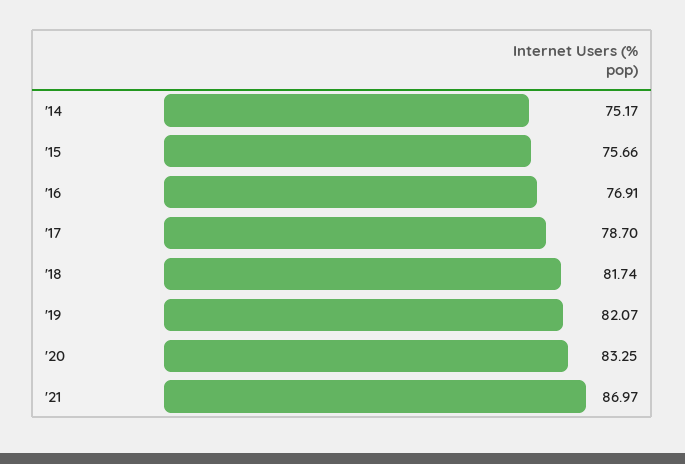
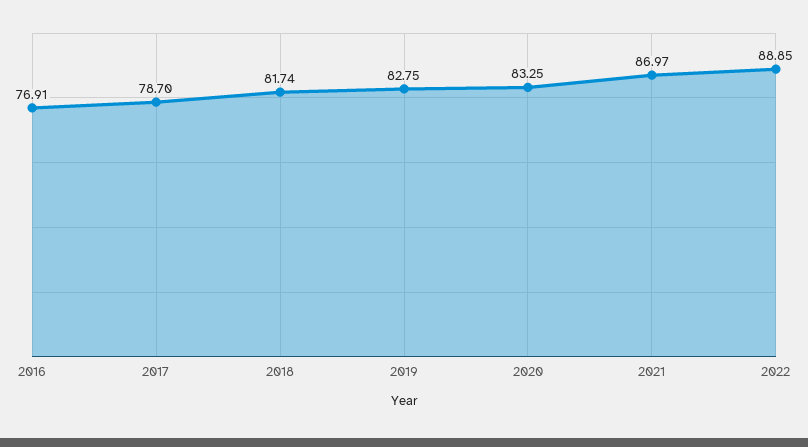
'14: 75.17 -> none
'15: 75.66 -> none
'19: 82.07 -> 82.75
2022: none -> 88.85

